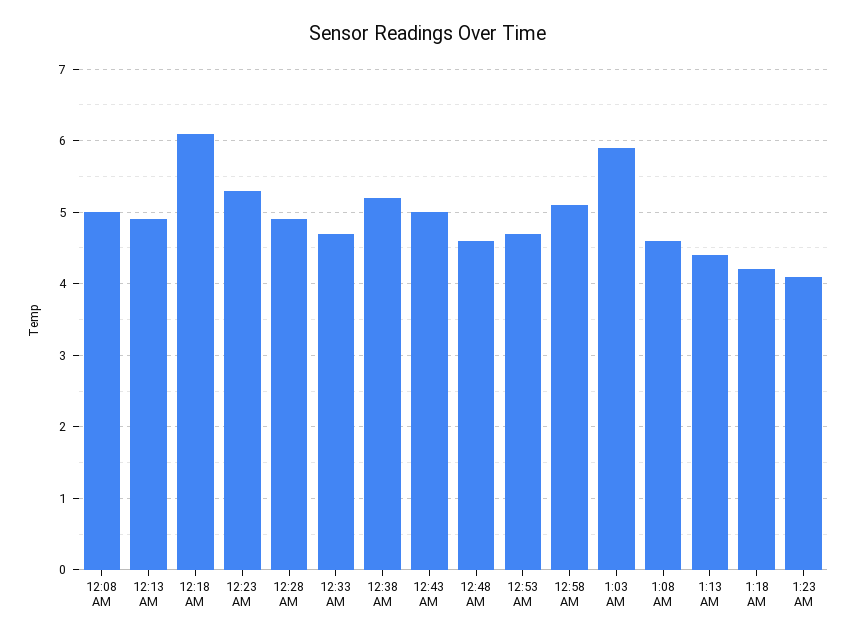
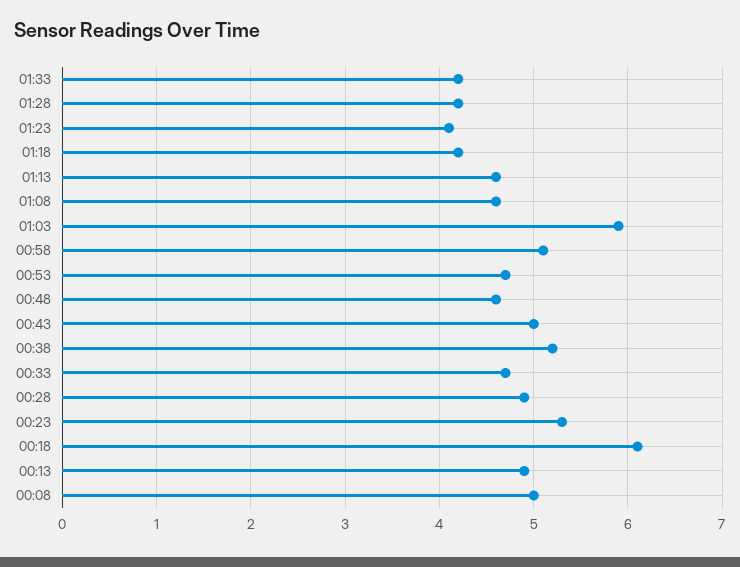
1:13 AM: 4.4 -> 4.6
01:33: none -> 4.2
01:28: none -> 4.2

